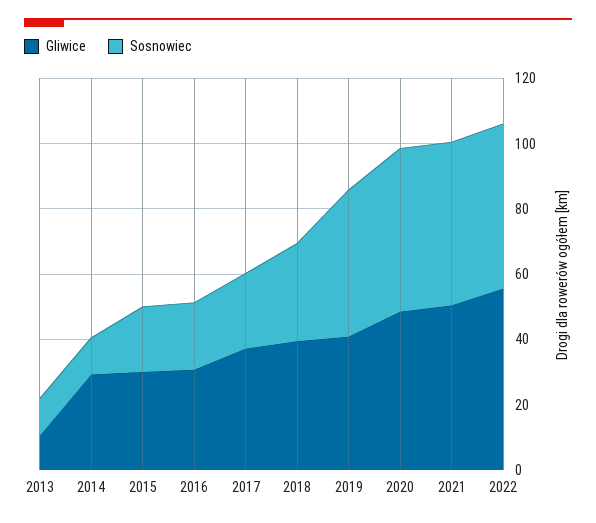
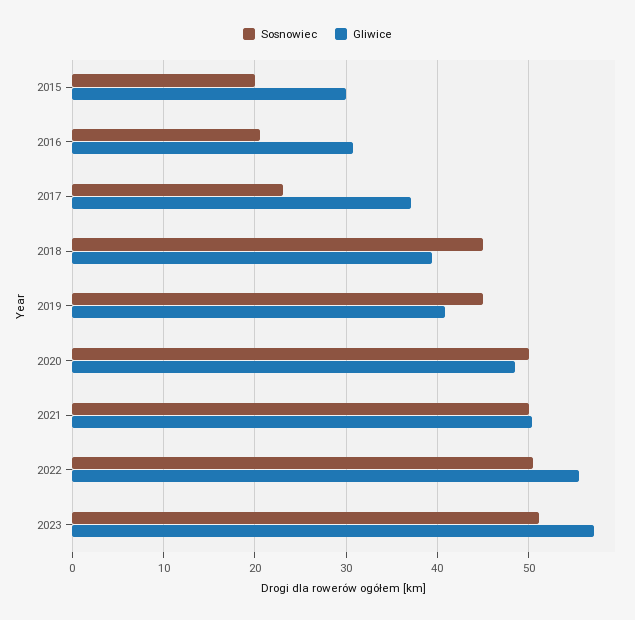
Gliwice, 2013: 10 -> none
Sosnowiec, 2013: 10 -> none
Gliwice, 2014: 30 -> none
Sosnowiec, 2014: 10 -> none
Sosnowiec, 2018: 30 -> 45
Sosnowiec, 2023: none -> 51
Gliwice, 2023: none -> 57

